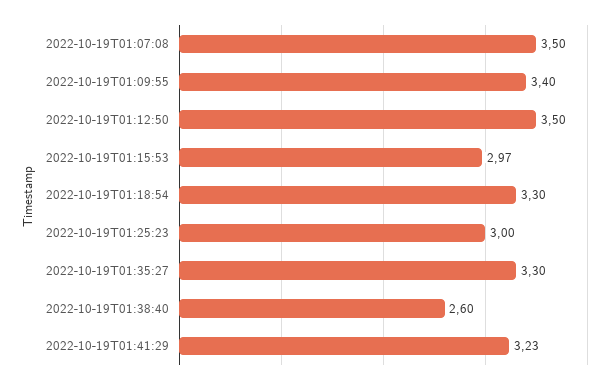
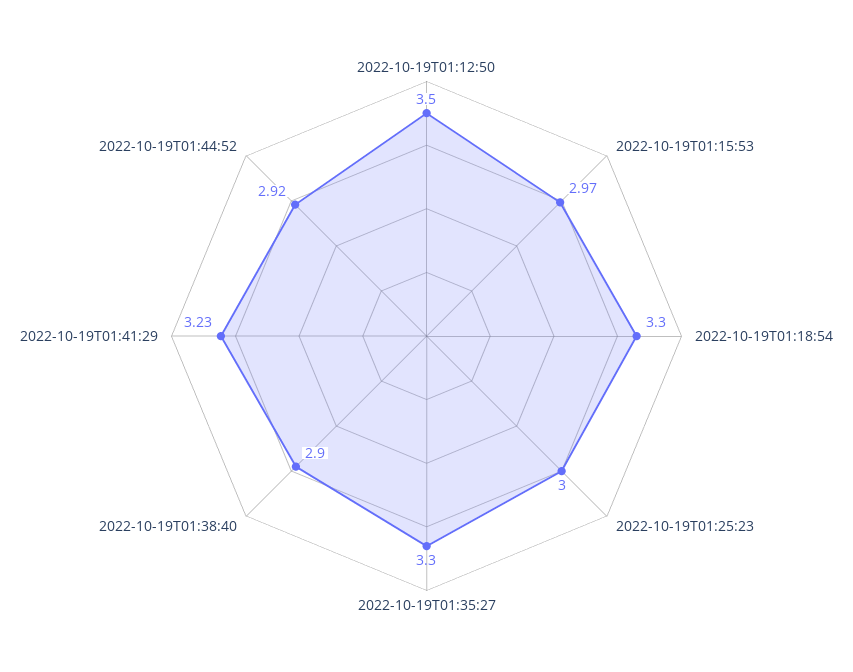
2022-10-19T01:07:08: 3.5 -> none
2022-10-19T01:09:55: 3.4 -> none
2022-10-19T01:38:40: 2.6 -> 2.9
2022-10-19T01:44:52: none -> 2.92

